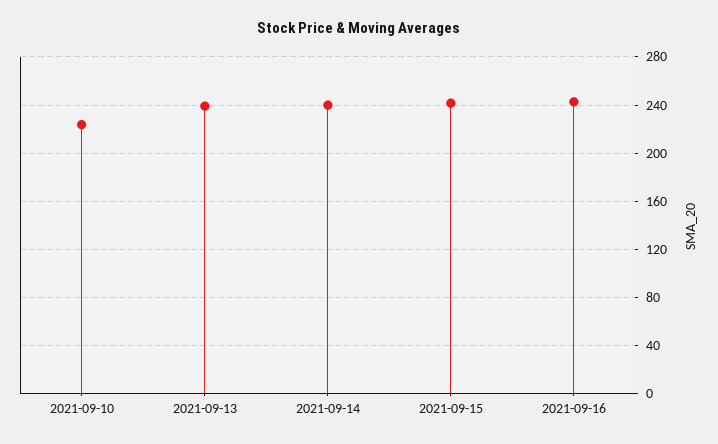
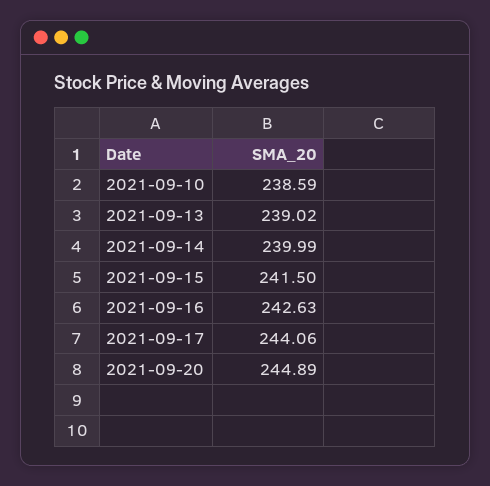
2021-09-10: 225 -> 238.59
2021-09-17: none -> 244.06
2021-09-20: none -> 244.89

